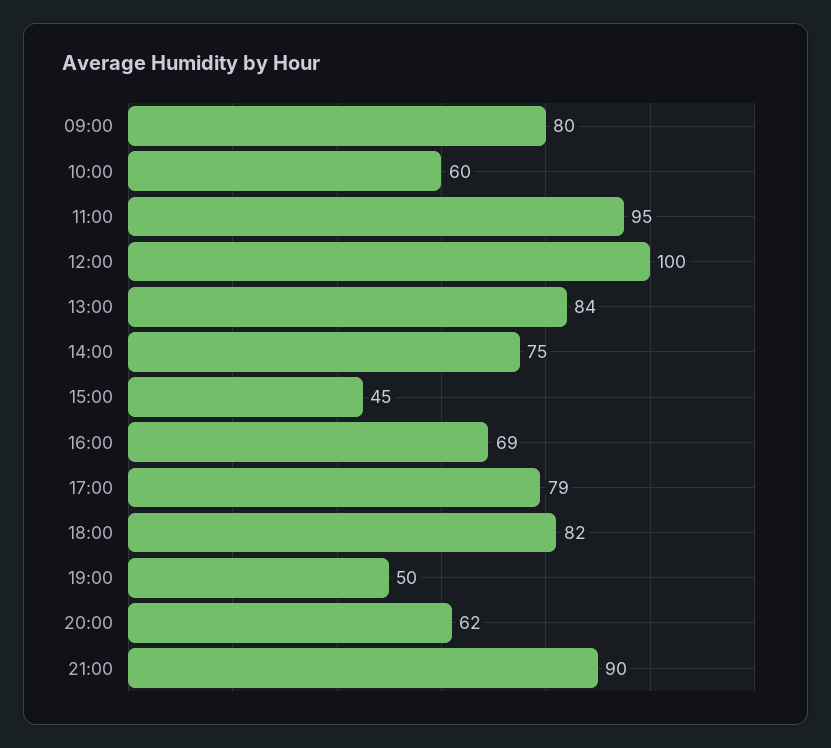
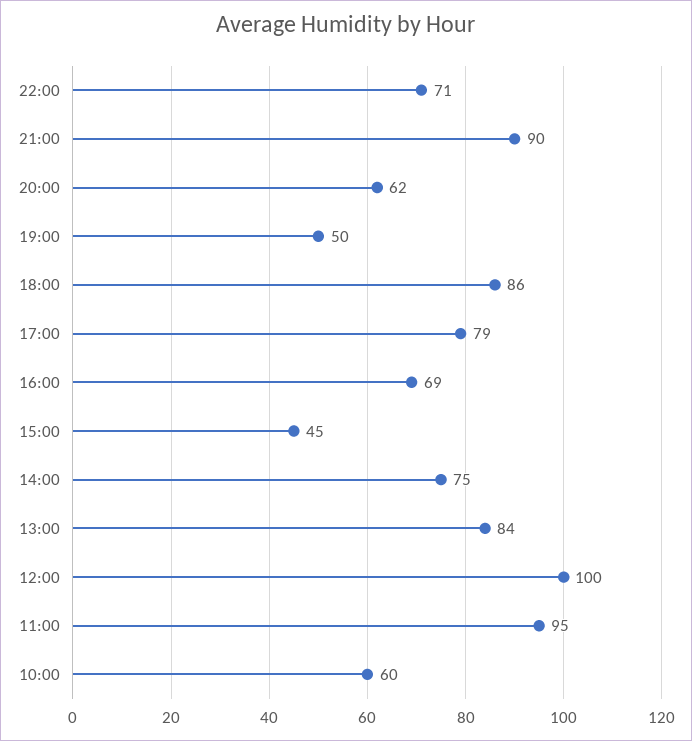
09:00: 80 -> none
18:00: 82 -> 86
22:00: none -> 71

